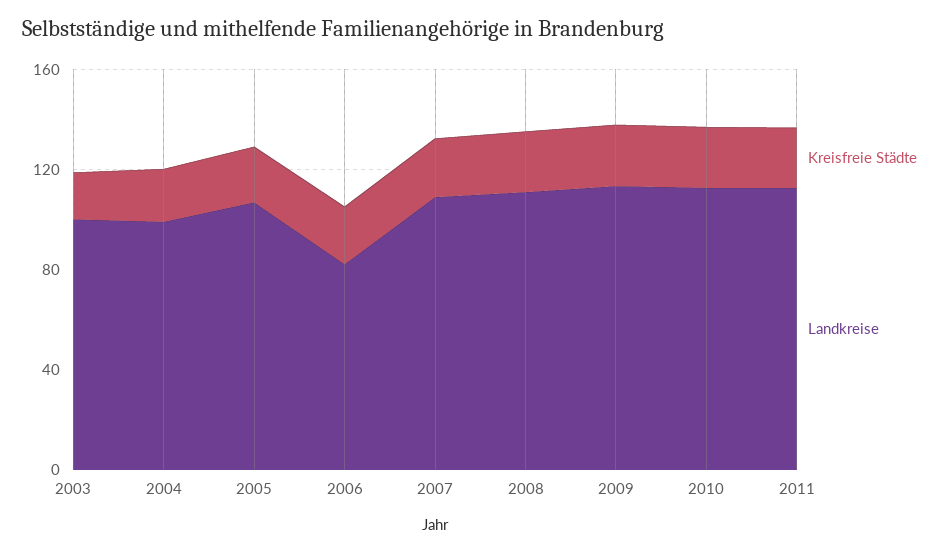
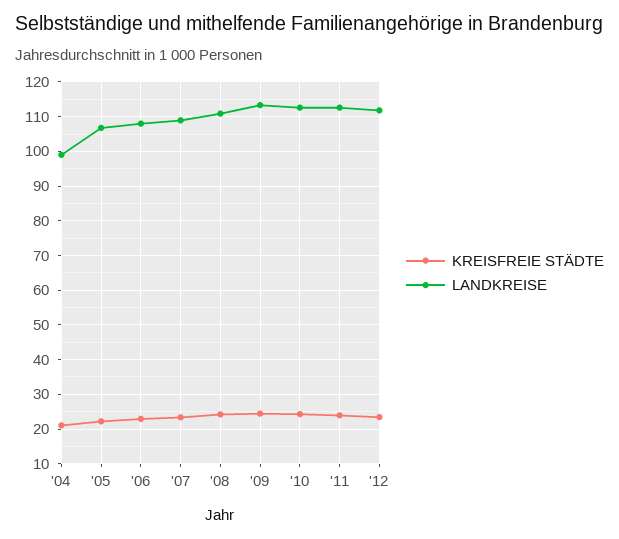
Kreisfreie Städte, 2003: 20 -> none
Landkreise, 2003: 100 -> none
Landkreise, 2006: 80 -> 108
Kreisfreie Städte, '12: none -> 24
Landkreise, '12: none -> 112

